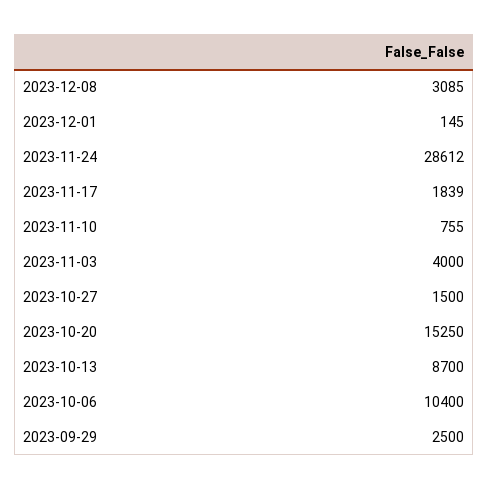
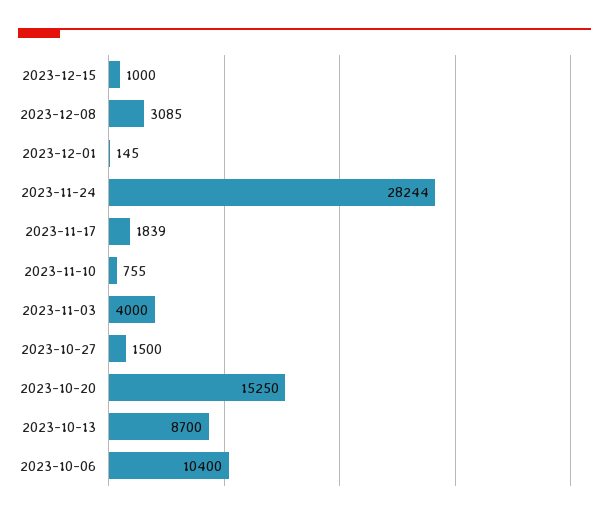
2023-11-24: 28612 -> 28244
2023-09-29: 2500 -> none
2023-12-15: none -> 1000

